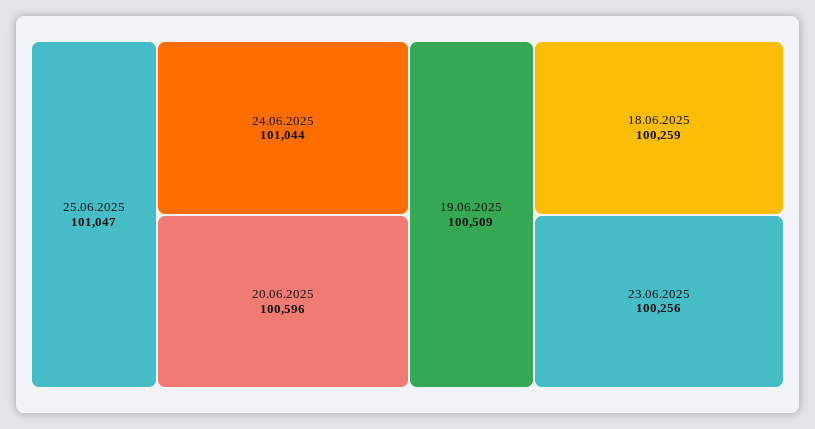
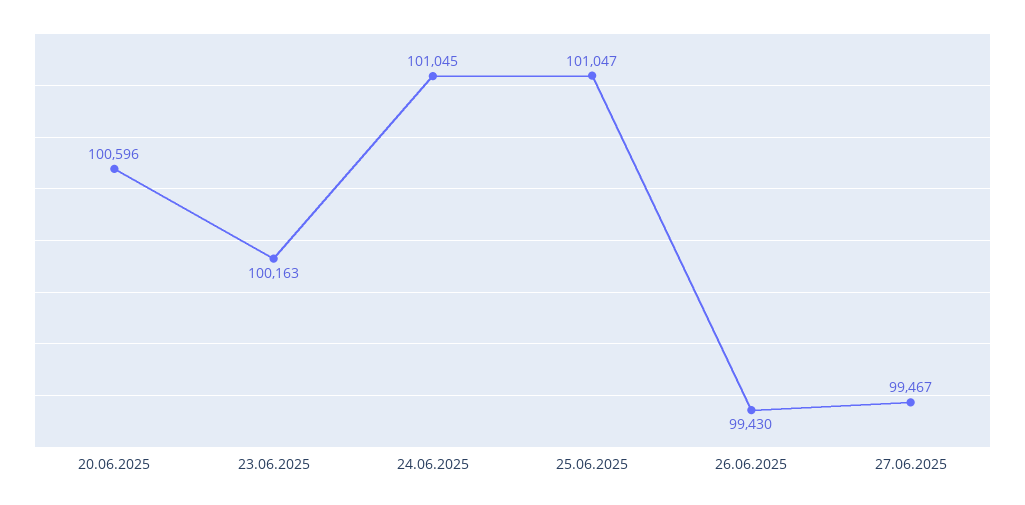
24.06.2025: 101044 -> 101045
19.06.2025: 100509 -> none
18.06.2025: 100259 -> none
23.06.2025: 100256 -> 100163
26.06.2025: none -> 99430
27.06.2025: none -> 99467

